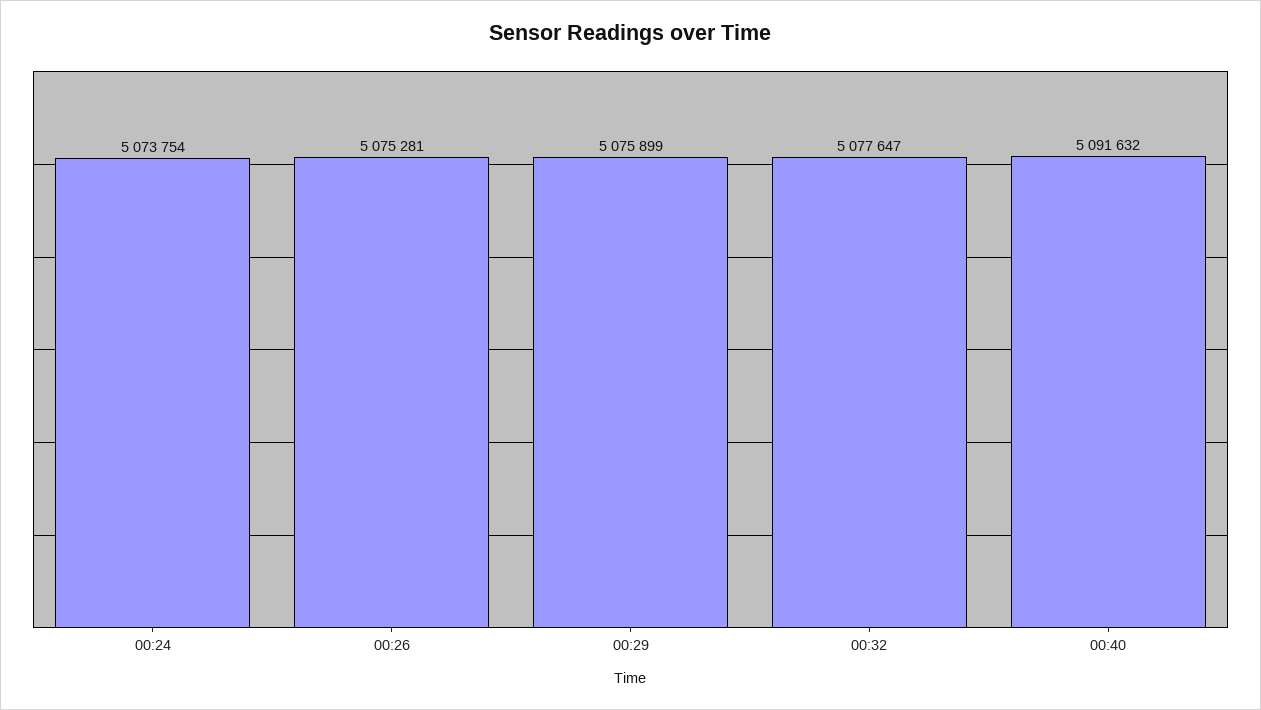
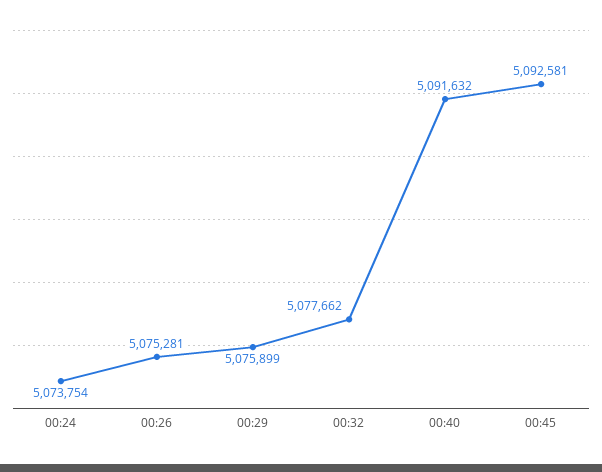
00:32: 5077647 -> 5077662
00:45: none -> 5092581

